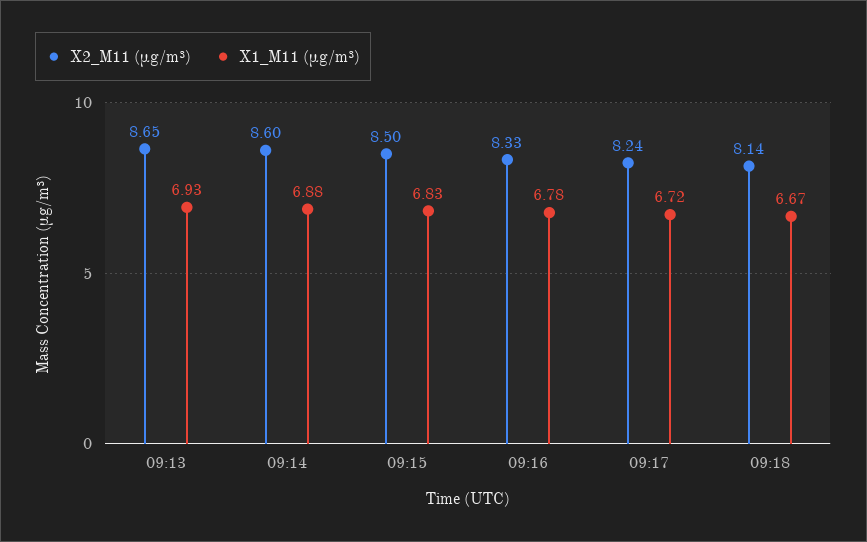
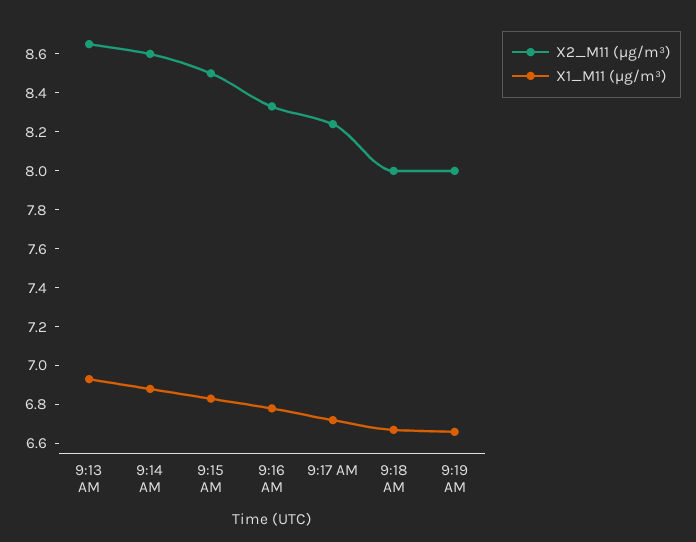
X2_M11 (μg/m³), 09:18: 8.14 -> 8
X2_M11 (μg/m³), 9:19 AM: none -> 8
X1_M11 (μg/m³), 9:19 AM: none -> 6.65

